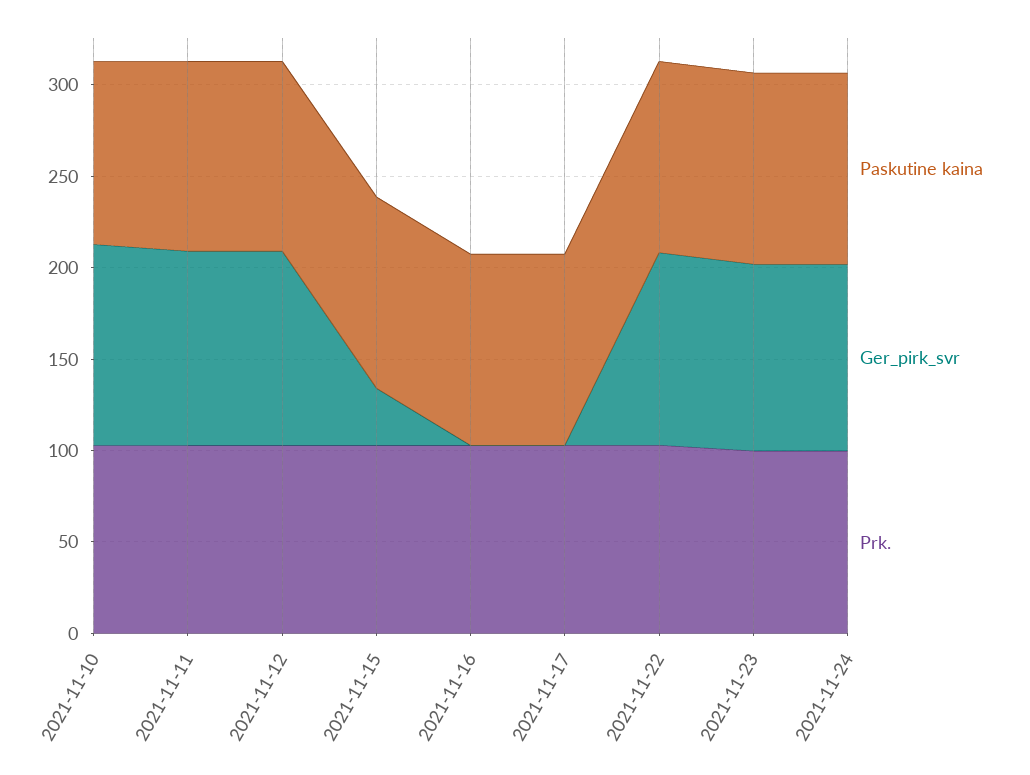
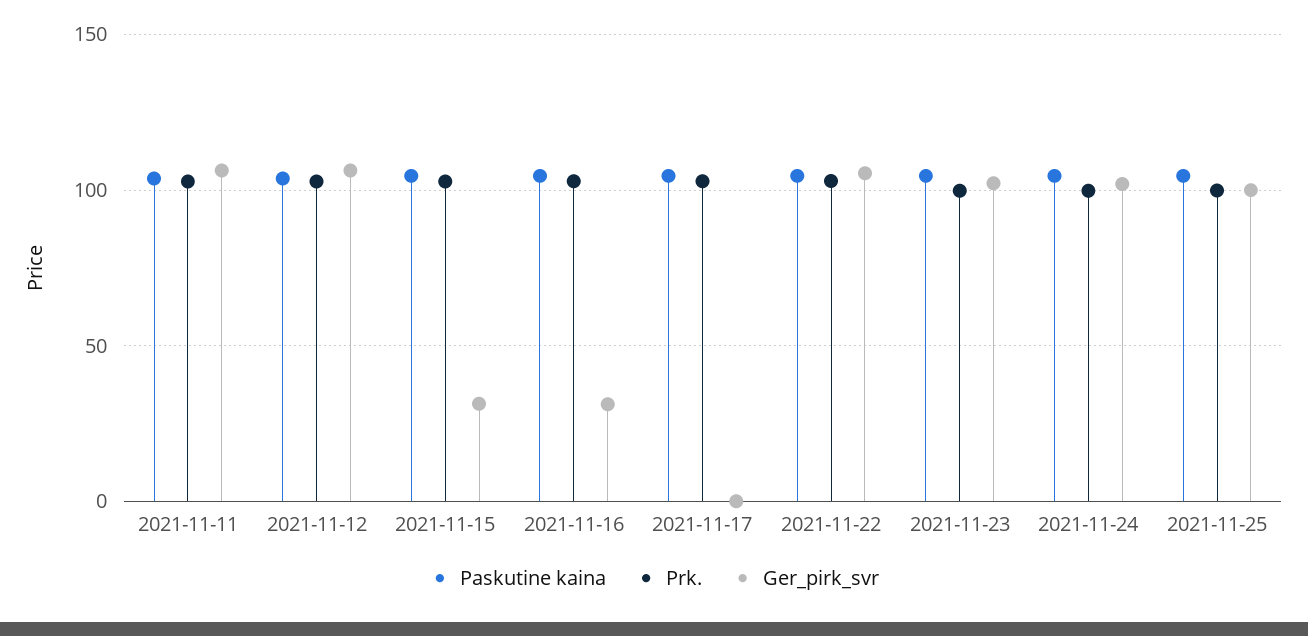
Paskutine kaina, 2021-11-10: 100 -> none
Ger_pirk_svr, 2021-11-10: 110 -> none
Prk., 2021-11-10: 100 -> none
Ger_pirk_svr, 2021-11-16: 0 -> 30
Paskutine kaina, 2021-11-25: none -> 105
Prk., 2021-11-25: none -> 100
Ger_pirk_svr, 2021-11-25: none -> 100

